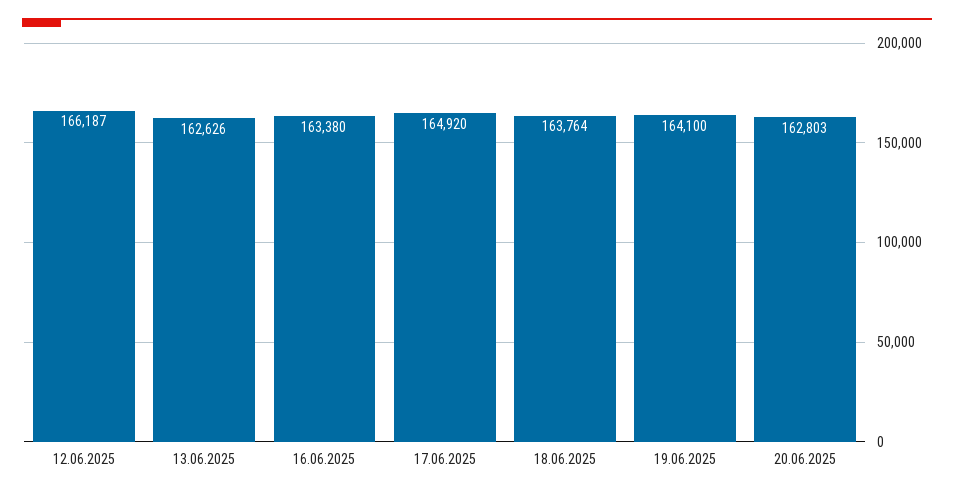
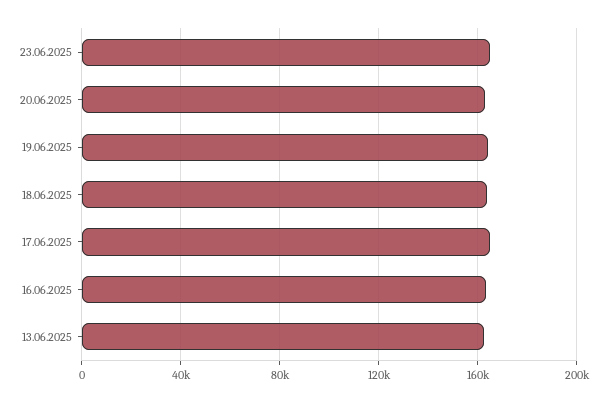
12.06.2025: 166187 -> none
23.06.2025: none -> 165000

